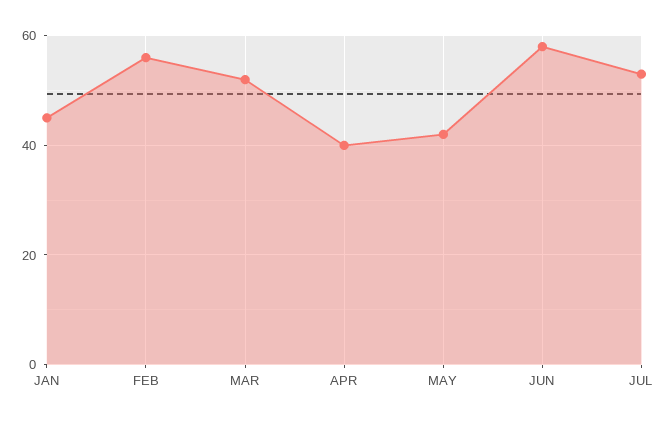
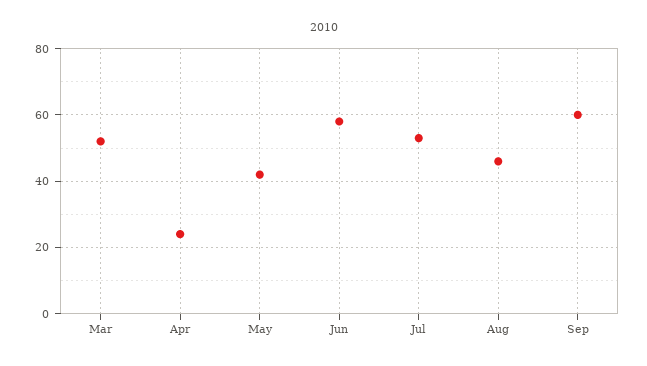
JAN: 45 -> none
FEB: 55 -> none
APR: 40 -> 25
Aug: none -> 45
Sep: none -> 60

